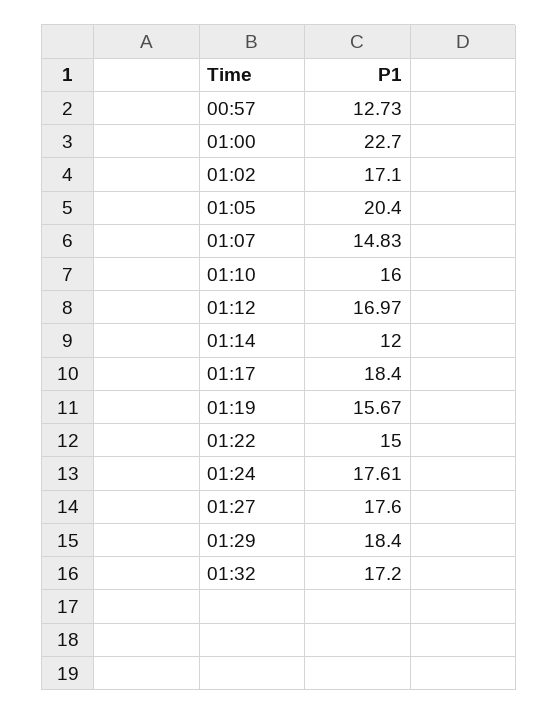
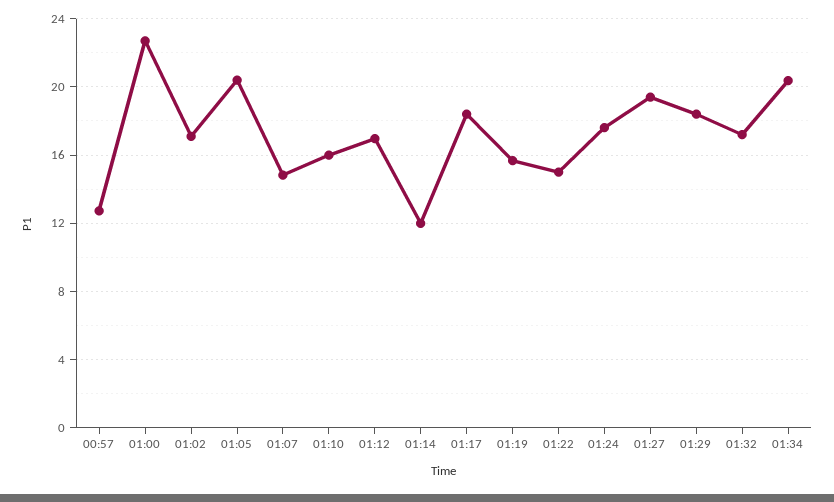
01:27: 17.6 -> 19.5
01:34: none -> 20.5

